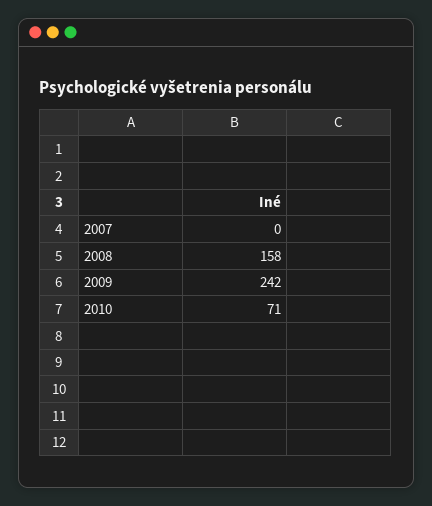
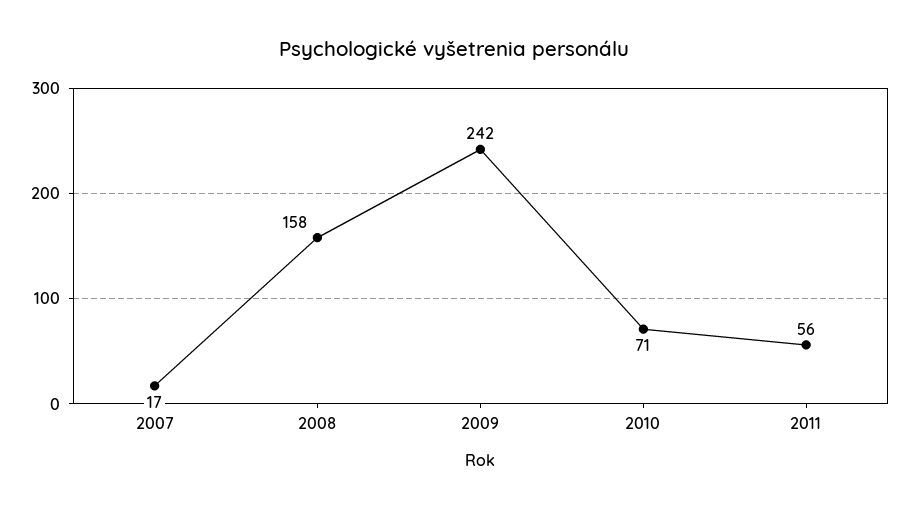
2007: 0 -> 17
2011: none -> 56

